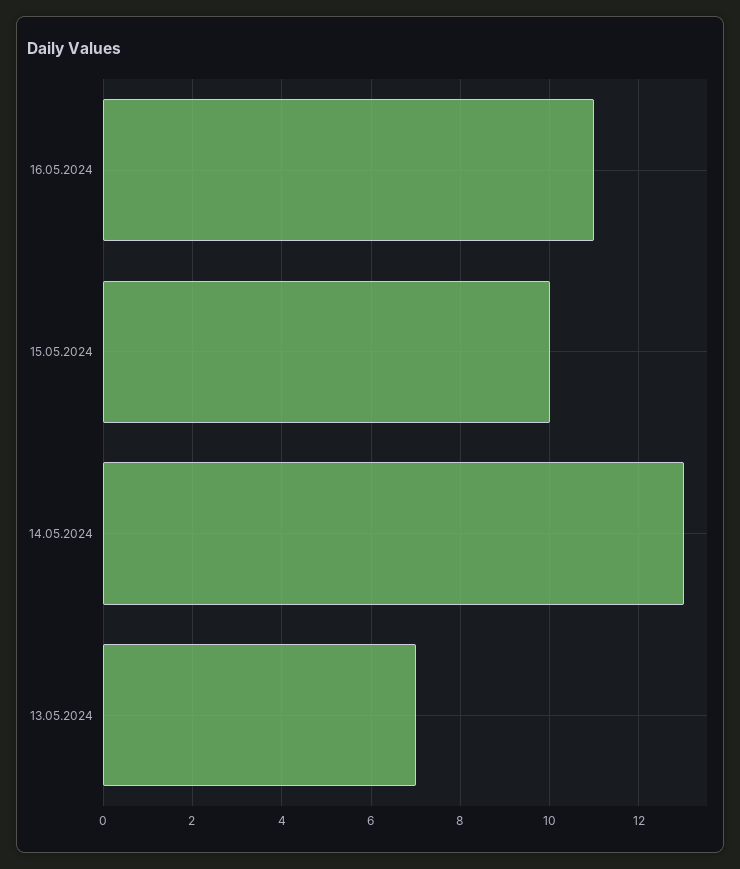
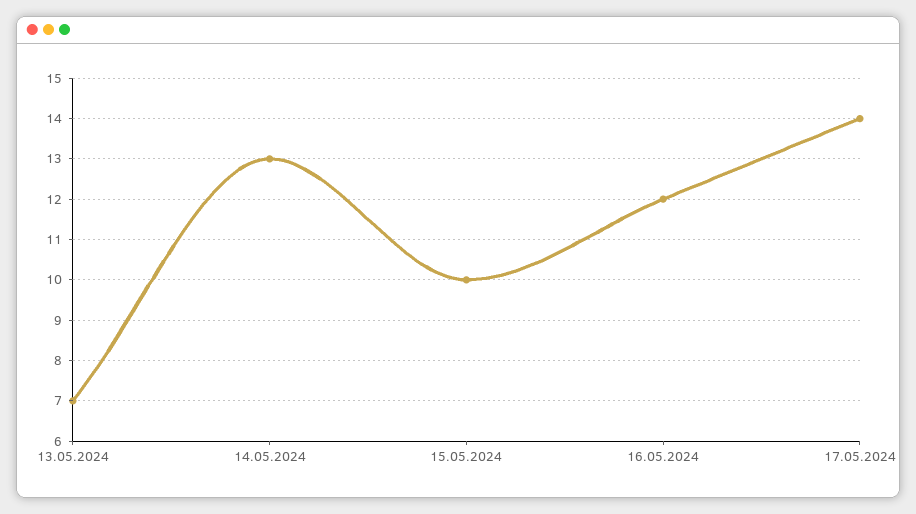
16.05.2024: 11 -> 12
17.05.2024: none -> 14

